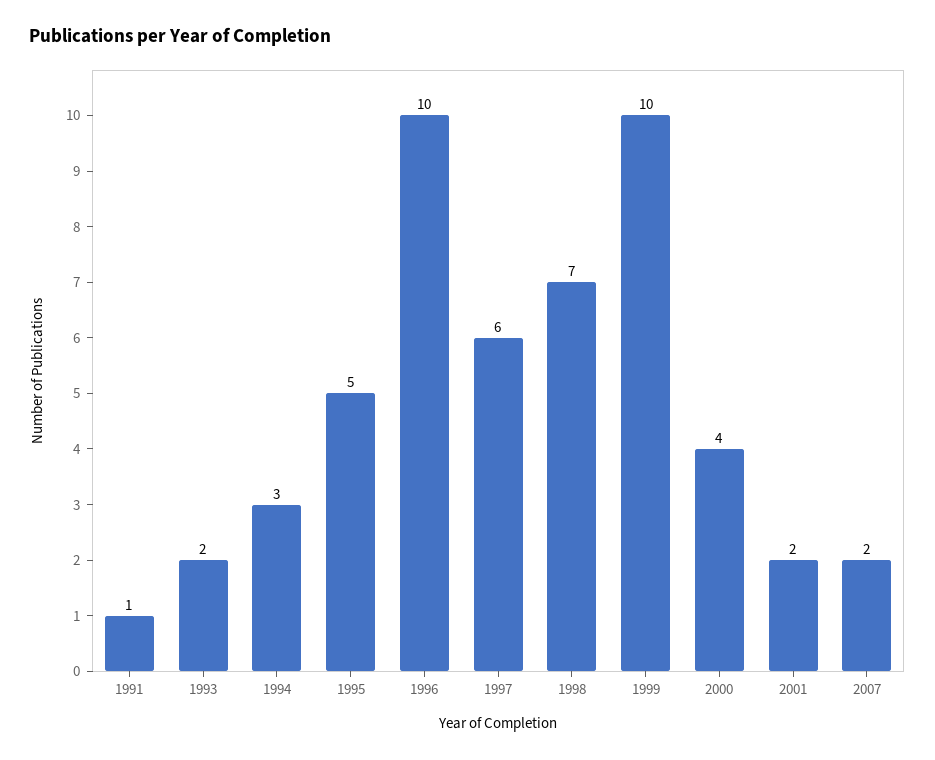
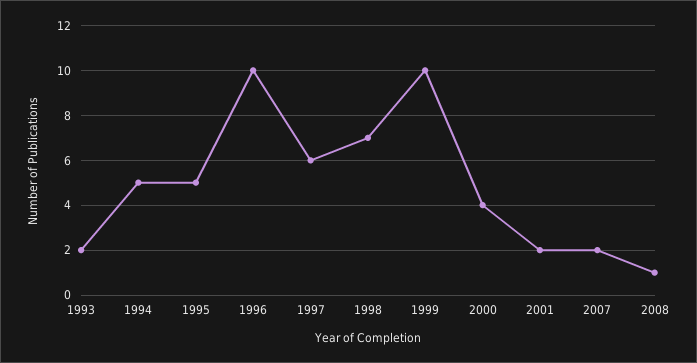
1991: 1 -> none
1994: 3 -> 5
2008: none -> 1

